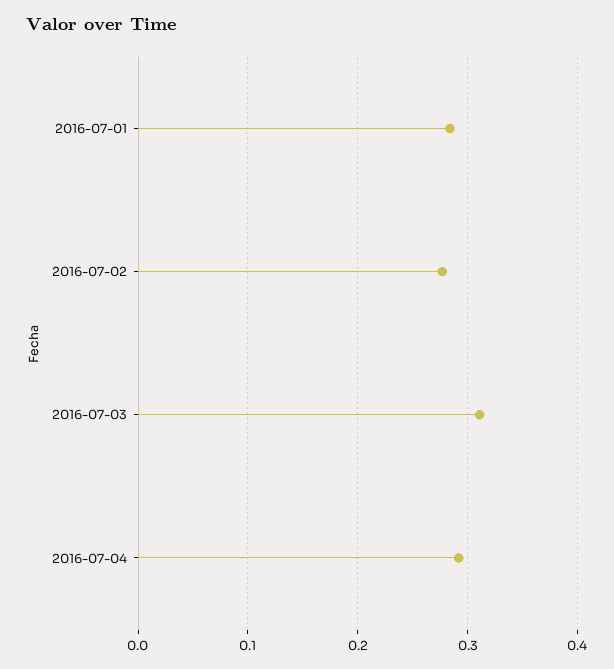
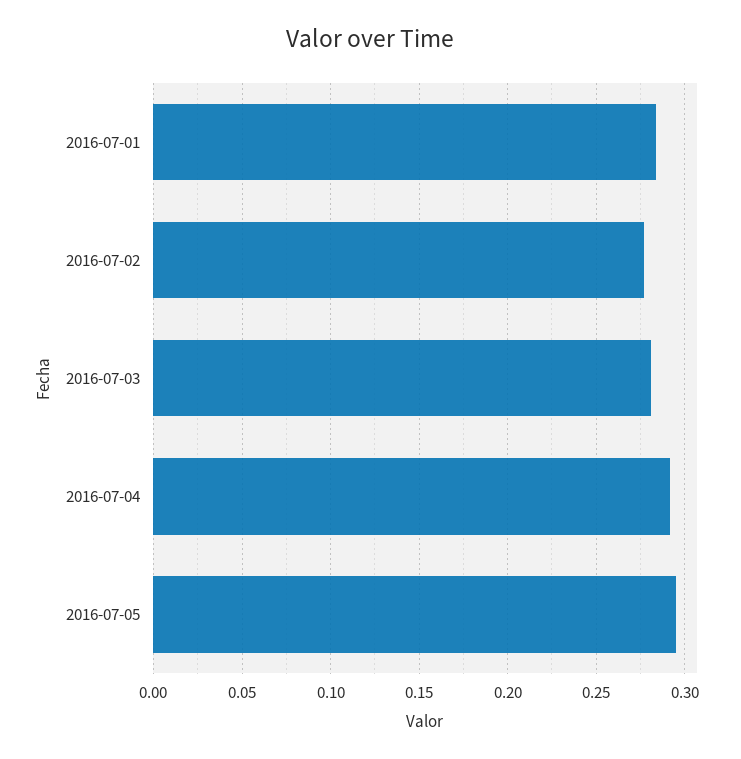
2016-07-03: 0.31 -> 0.28
2016-07-05: none -> 0.295

